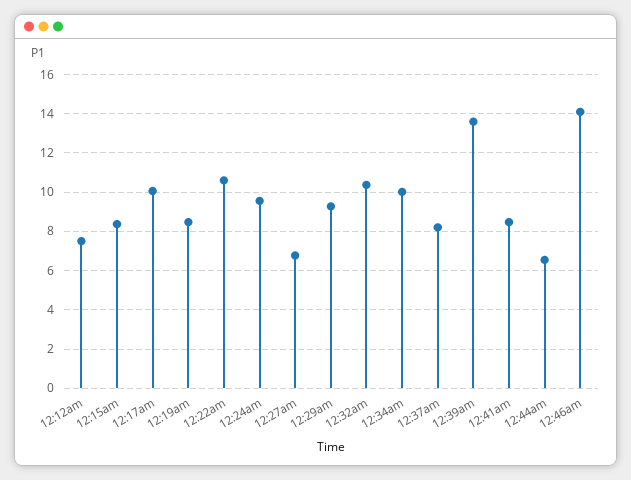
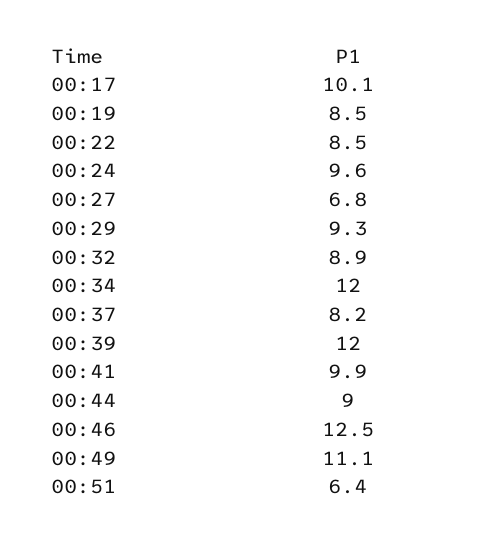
12:12am: 7.5 -> none
12:15am: 8.5 -> none
12:22am: 10.5 -> 8.5
12:32am: 10.5 -> 8.9
12:34am: 10 -> 12
12:39am: 13.5 -> 12
12:41am: 8.5 -> 9.9
12:44am: 6.5 -> 9
12:46am: 14 -> 12.5
00:49: none -> 11.1
00:51: none -> 6.4

